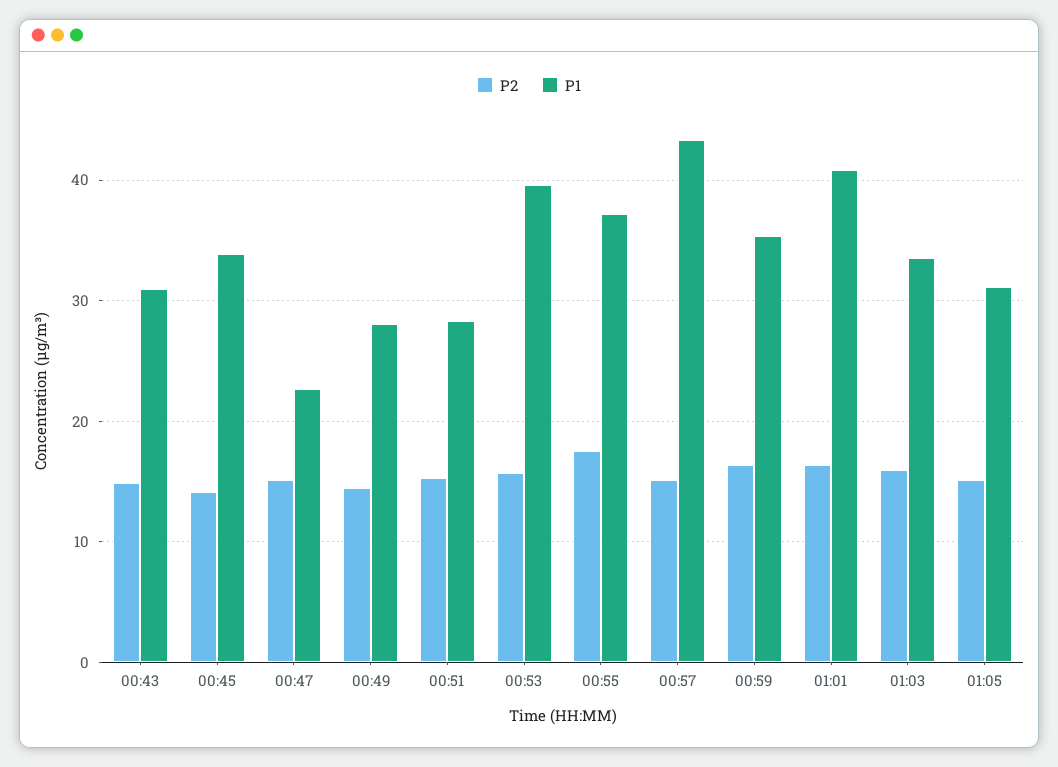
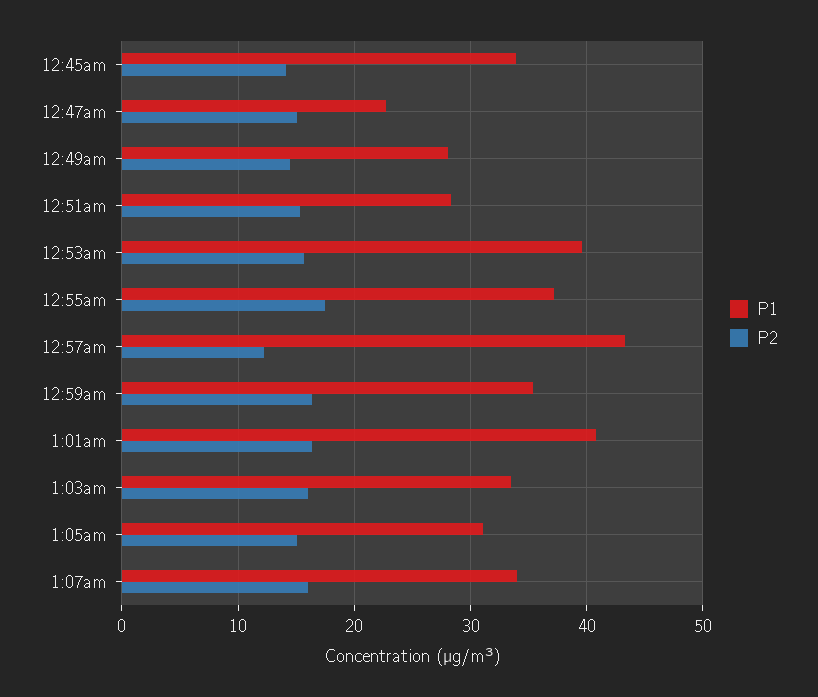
P2, 00:43: 15 -> none
P1, 00:43: 31 -> none
P2, 00:57: 15 -> 12
P1, 1:07am: none -> 34
P2, 1:07am: none -> 16

